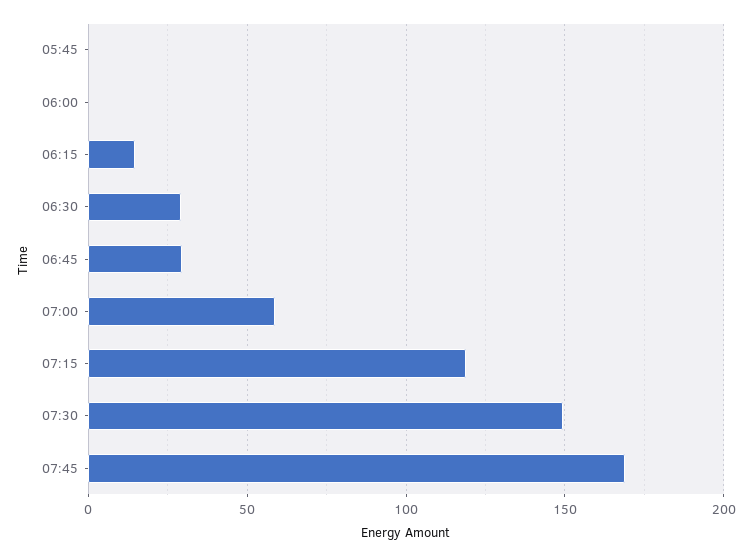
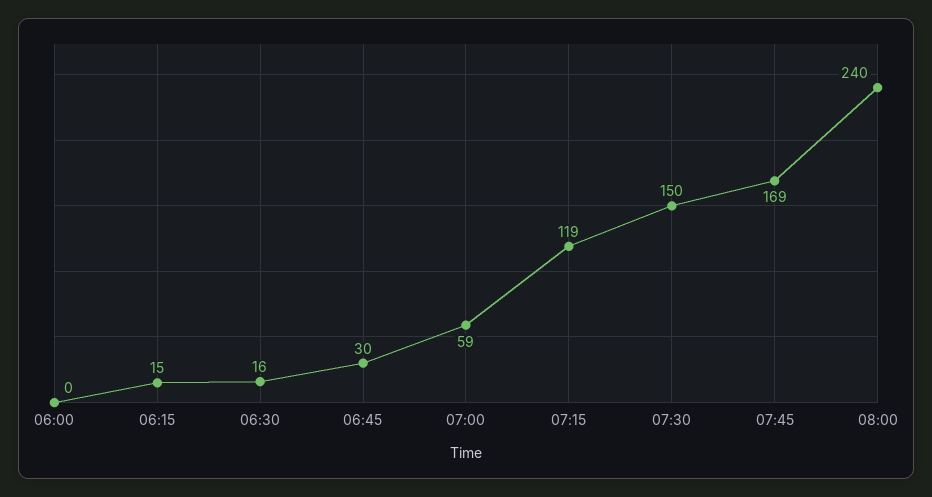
05:45: 0 -> none
06:30: 30 -> 16
08:00: none -> 240

